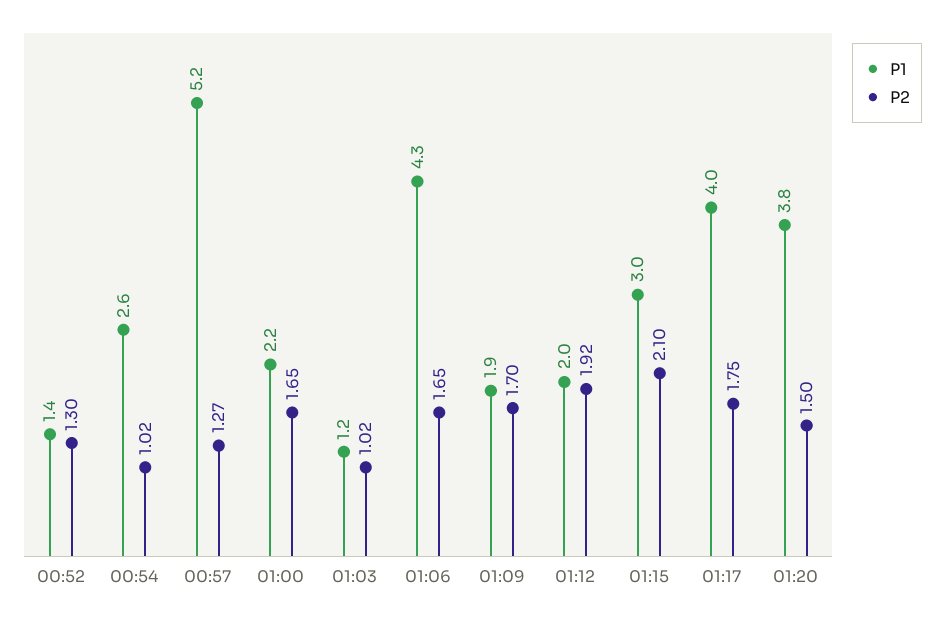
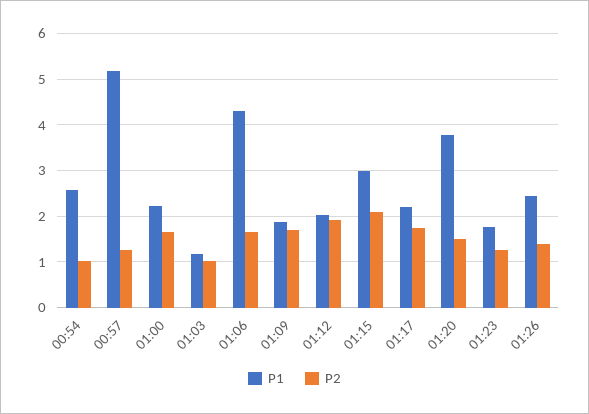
P1, 00:52: 1.4 -> none
P2, 00:52: 1.3 -> none
P1, 01:17: 4 -> 2.2
P1, 01:23: none -> 1.8
P2, 01:23: none -> 1.2
P1, 01:26: none -> 2.4
P2, 01:26: none -> 1.4

